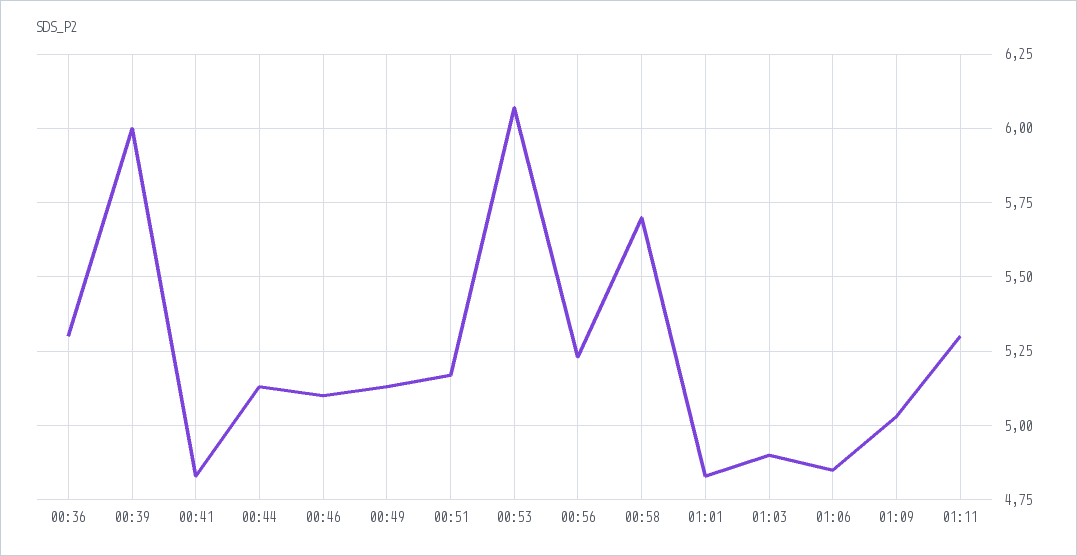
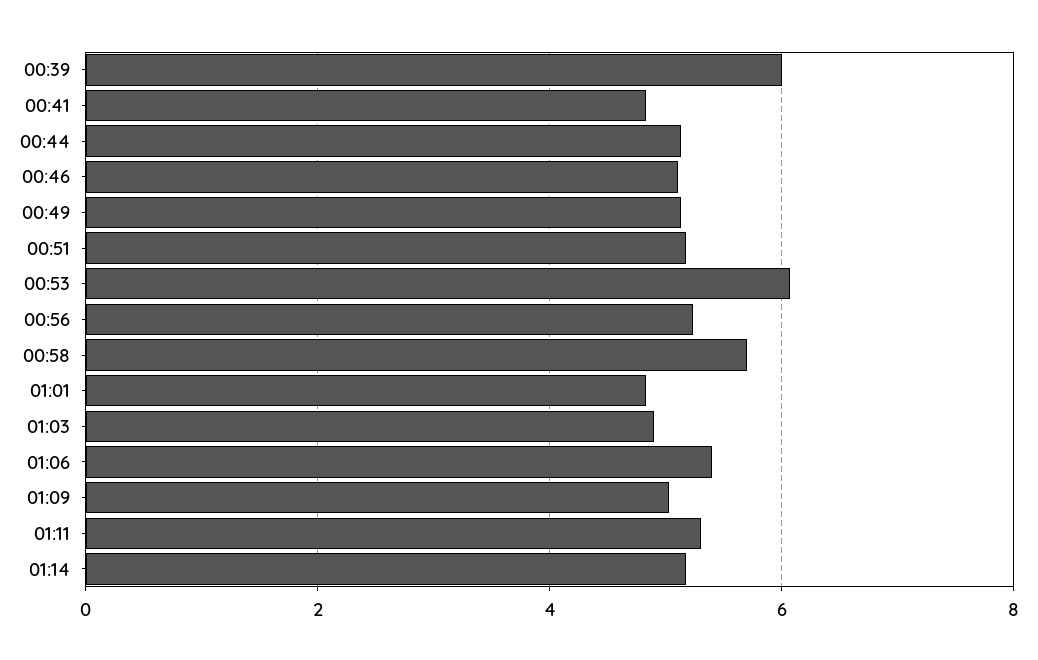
00:36: 5.3 -> none
01:06: 4.85 -> 5.4
01:14: none -> 5.2

